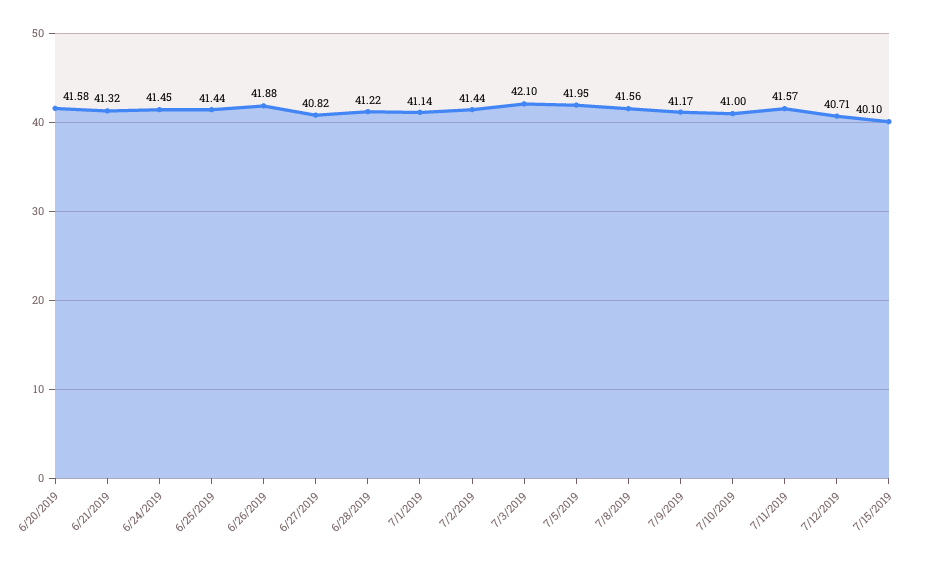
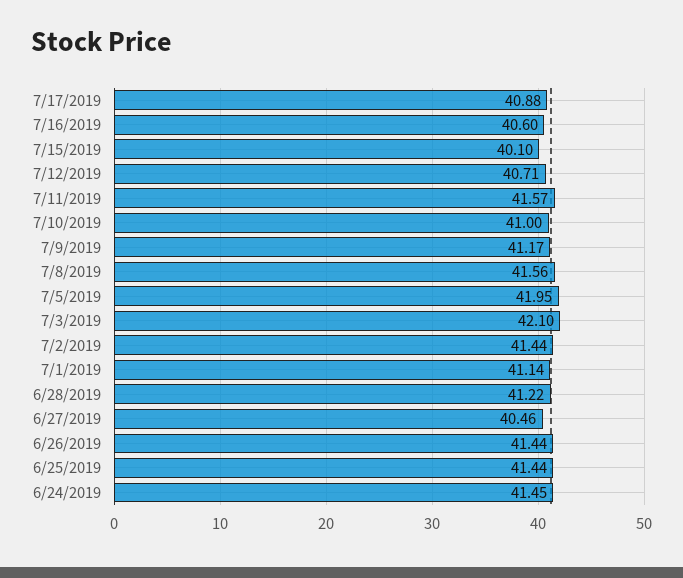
6/20/2019: 41.58 -> none
6/21/2019: 41.32 -> none
6/26/2019: 41.88 -> 41.44
6/27/2019: 40.82 -> 40.46
7/17/2019: none -> 40.88
7/16/2019: none -> 40.6

